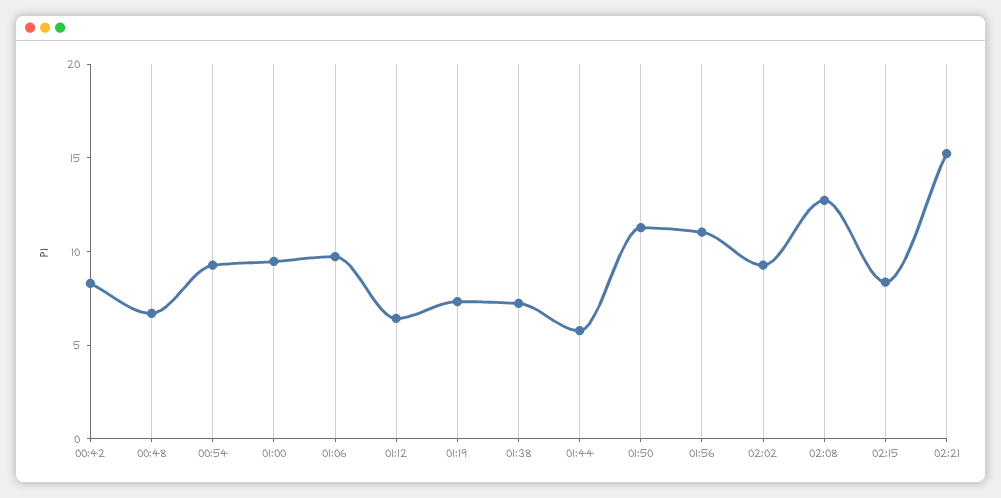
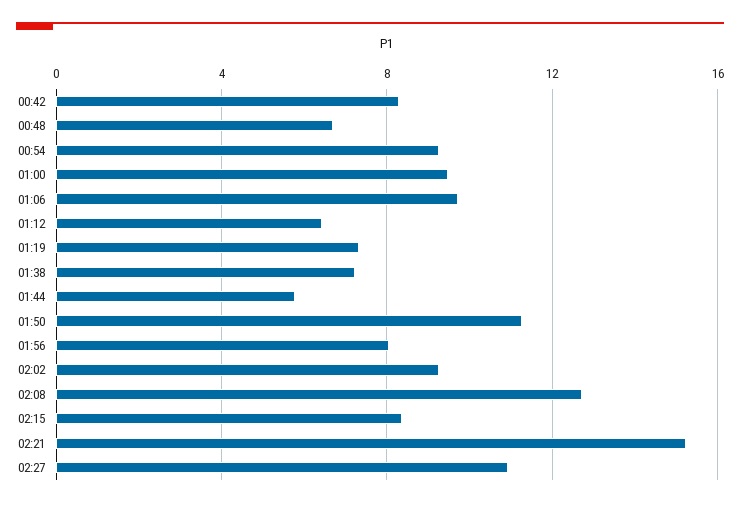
01:56: 11 -> 8
02:27: none -> 11

